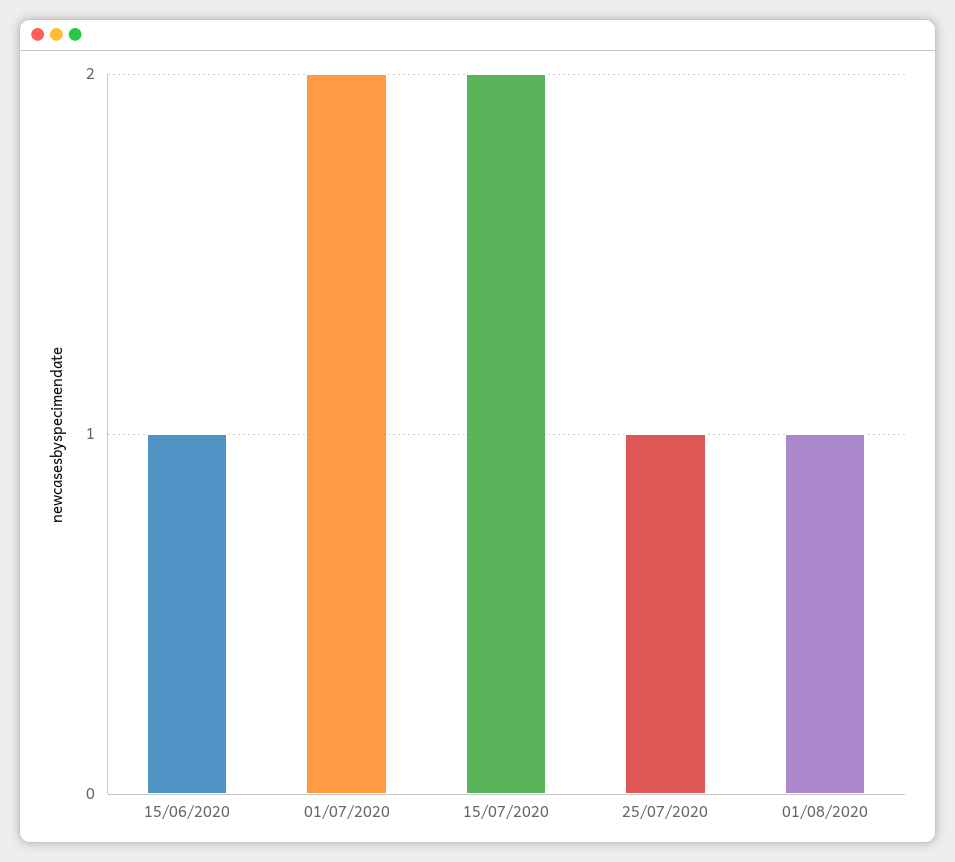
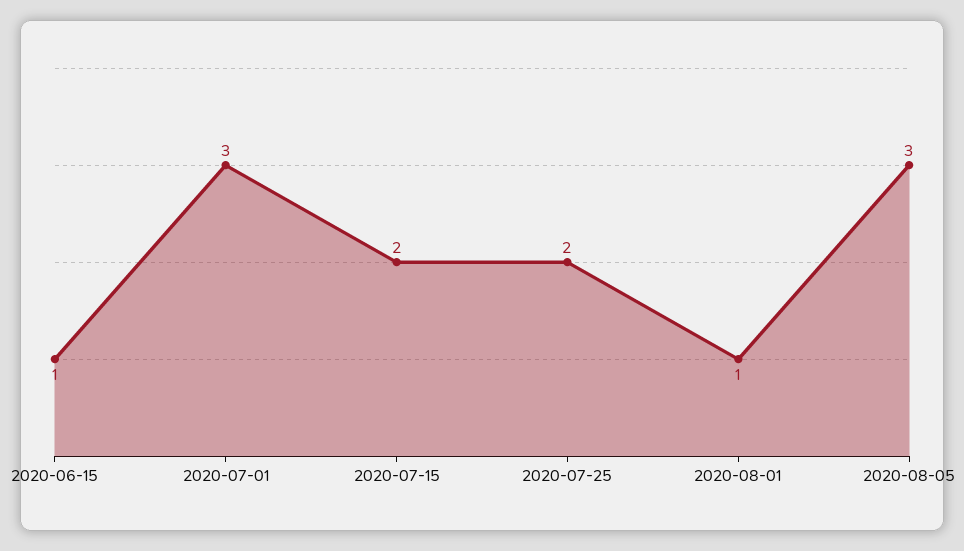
01/07/2020: 2 -> 3
25/07/2020: 1 -> 2
2020-08-05: none -> 3

